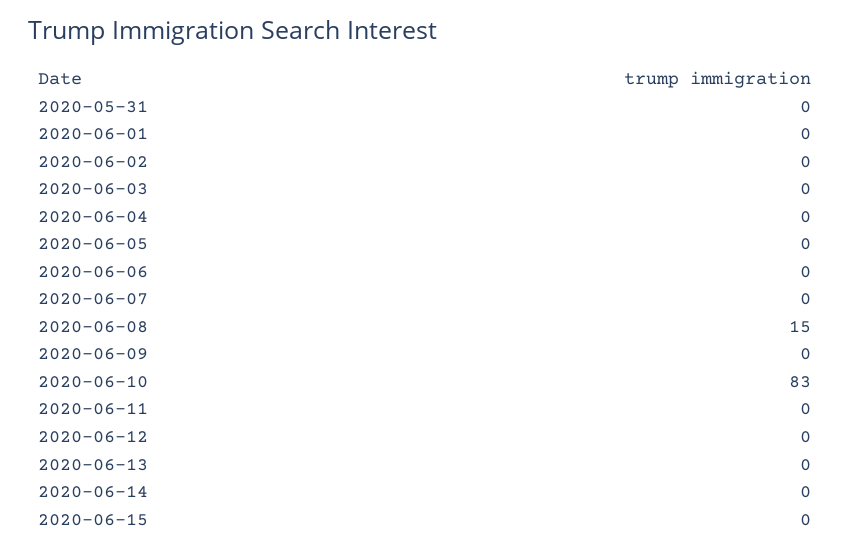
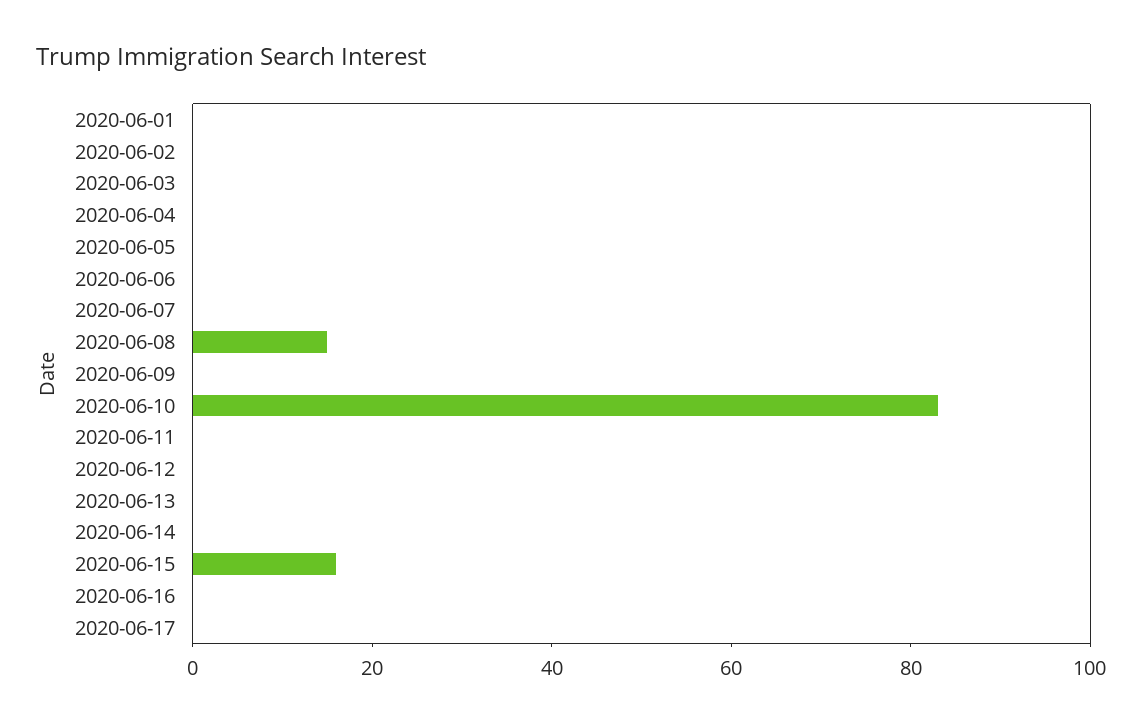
2020-05-31: 0 -> none
2020-06-15: 0 -> 15
2020-06-16: none -> 0
2020-06-17: none -> 0

